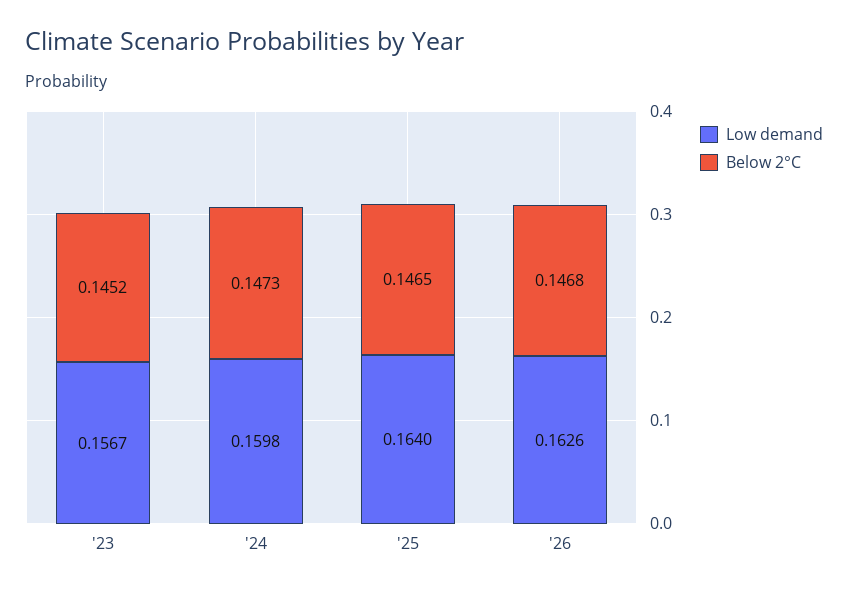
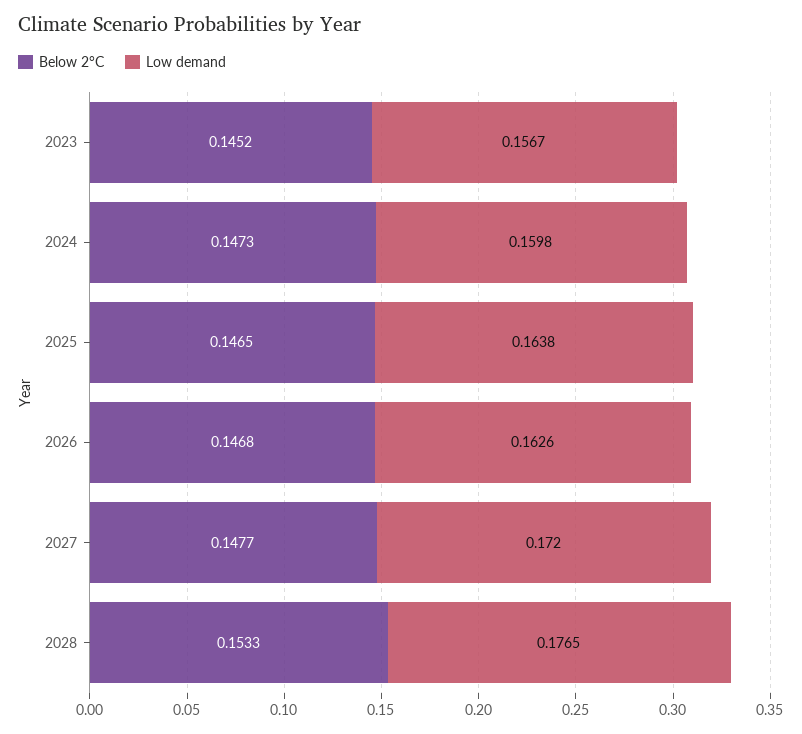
Low demand, '25: 0.164 -> 0.1638
Below 2°C, 2027: none -> 0.1477
Low demand, 2027: none -> 0.172
Below 2°C, 2028: none -> 0.1533
Low demand, 2028: none -> 0.1765

